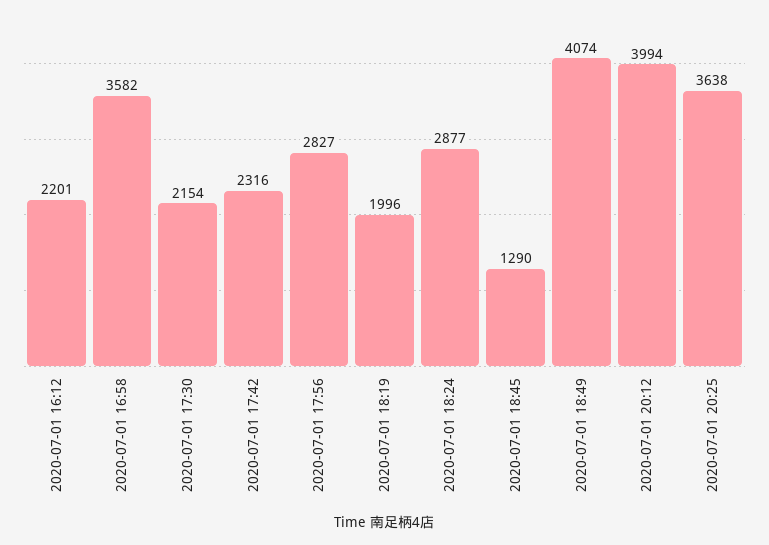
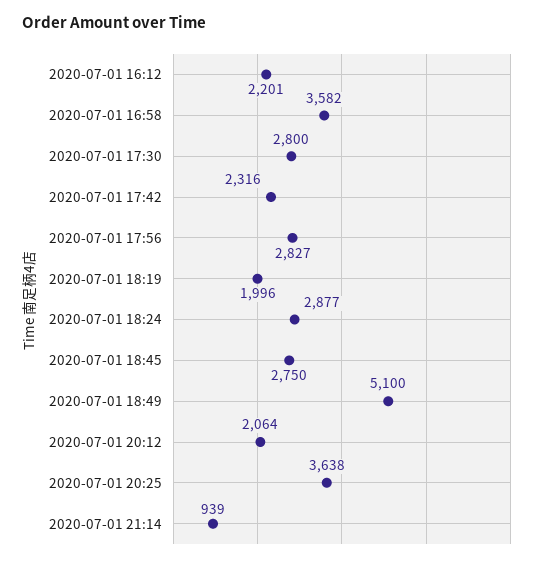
2020-07-01 17:30: 2154 -> 2800
2020-07-01 18:45: 1290 -> 2750
2020-07-01 18:49: 4074 -> 5100
2020-07-01 20:12: 3994 -> 2064
2020-07-01 21:14: none -> 939

